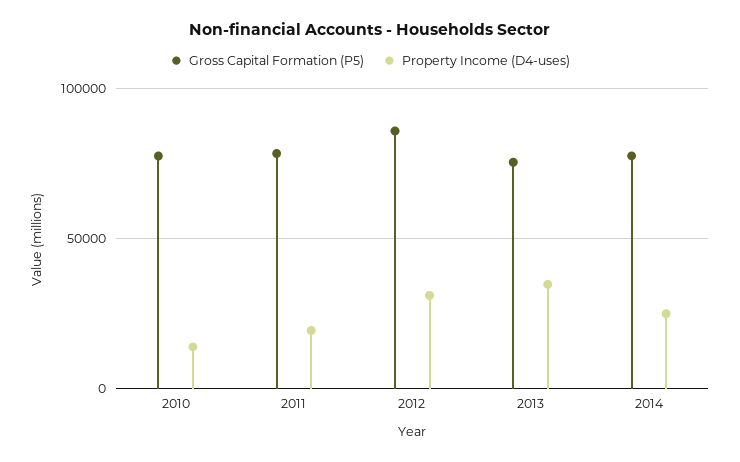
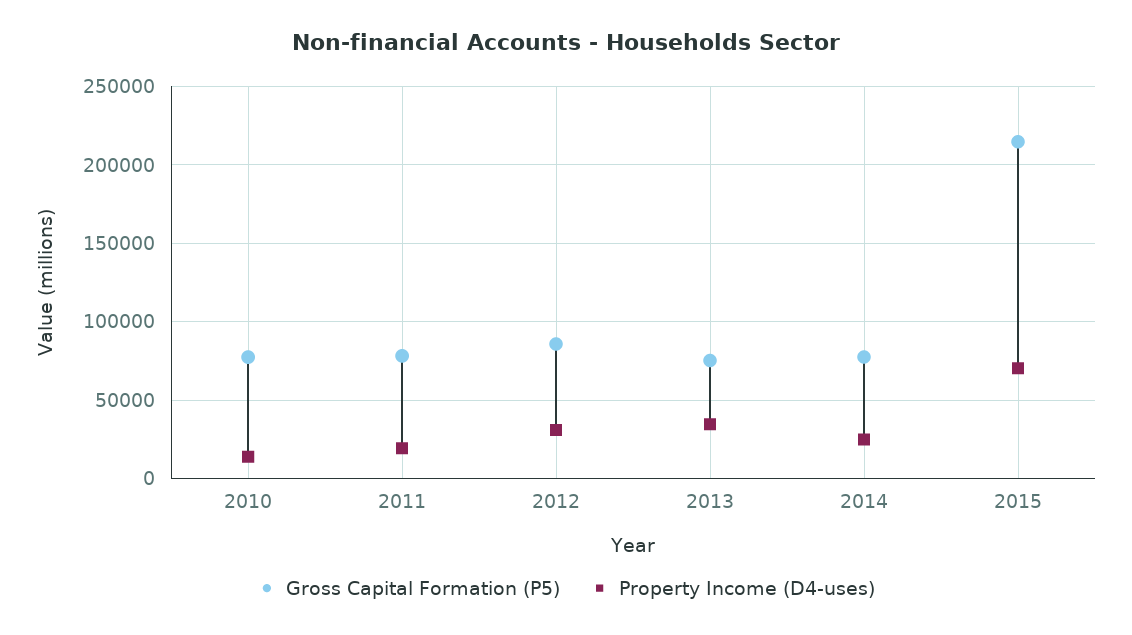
Gross Capital Formation (P5), 2015: none -> 215000
Property Income (D4-uses), 2015: none -> 70000

